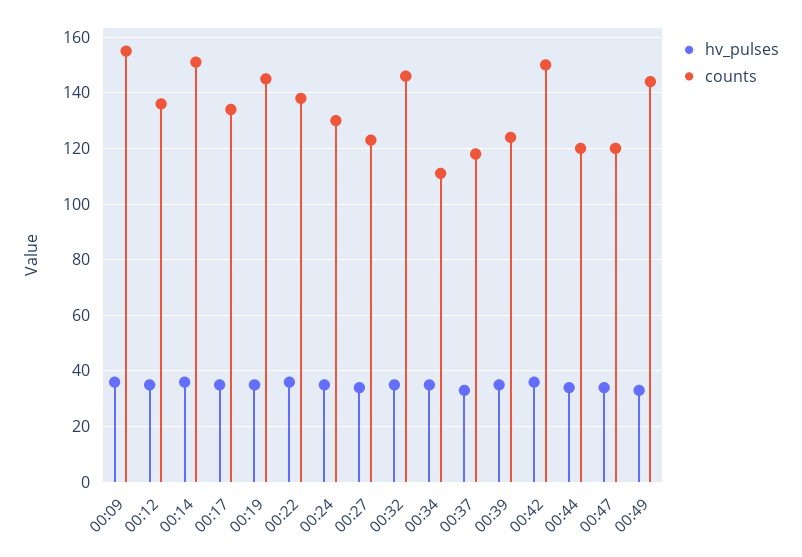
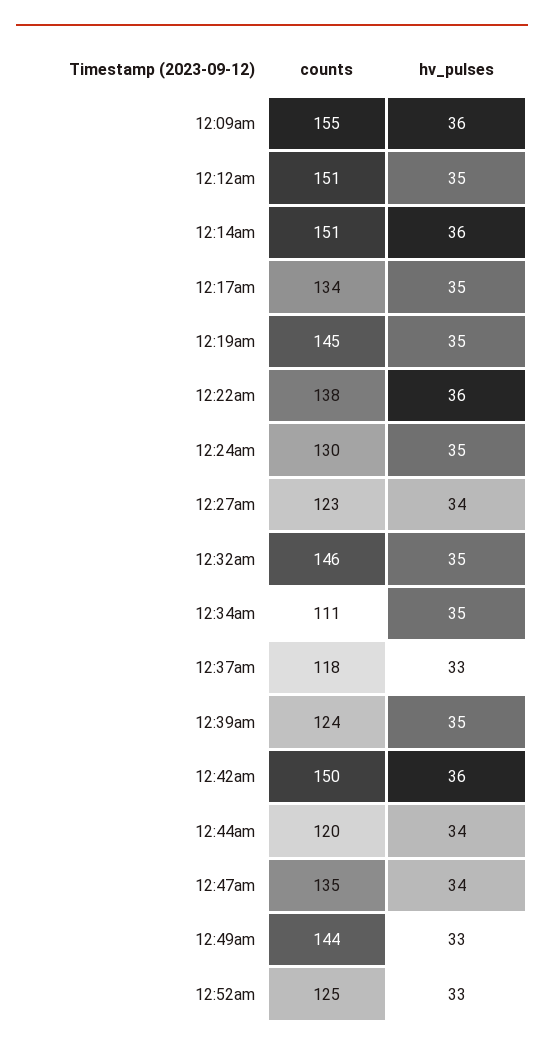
counts, 00:12: 135 -> 151
counts, 00:47: 120 -> 135
counts, 12:52am: none -> 125
hv_pulses, 12:52am: none -> 33

